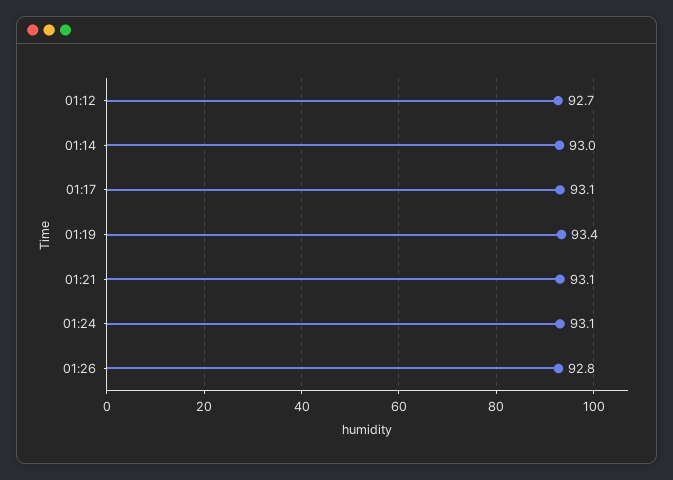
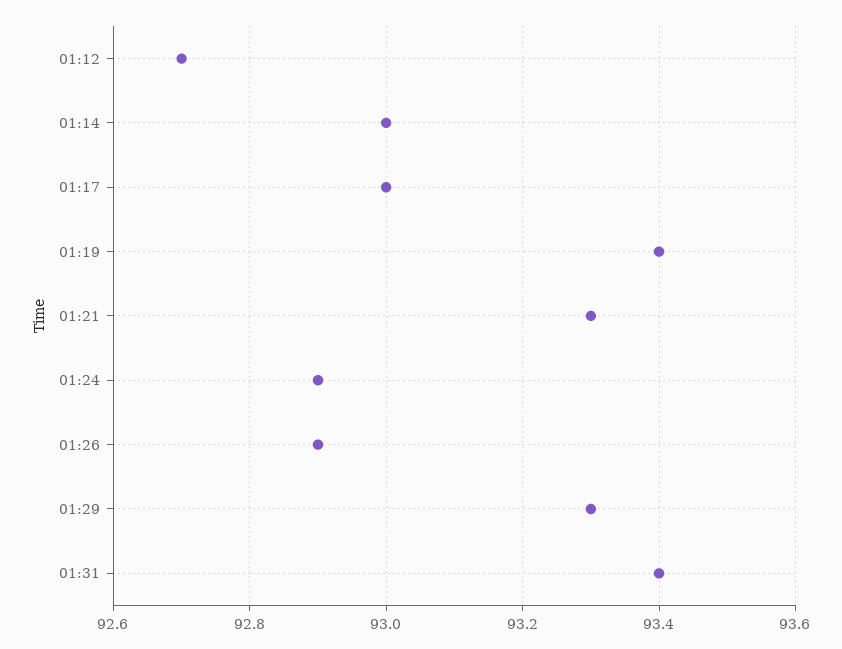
01:17: 93.1 -> 93
01:21: 93.1 -> 93.3
01:24: 93.1 -> 92.9
01:26: 92.8 -> 92.9
01:29: none -> 93.3
01:31: none -> 93.4

